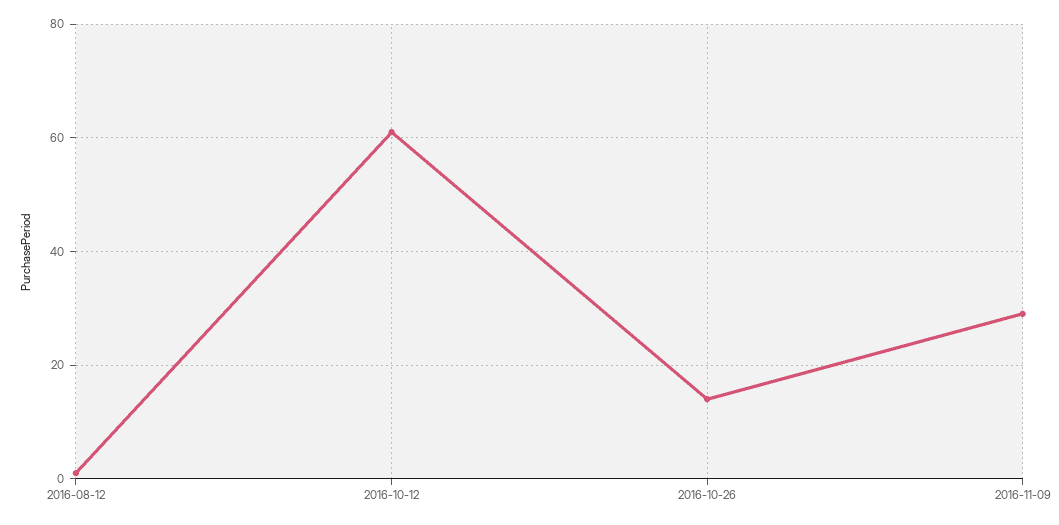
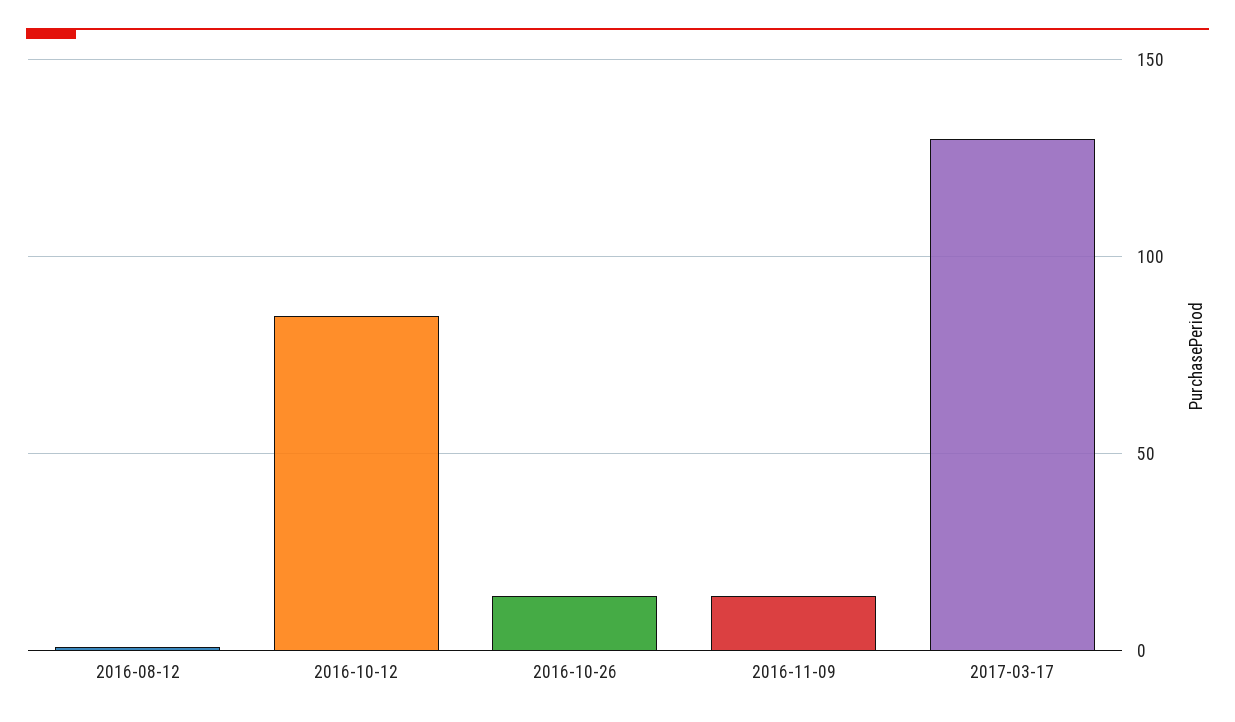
2016-10-12: 60 -> 85
2016-11-09: 30 -> 15
2017-03-17: none -> 130

